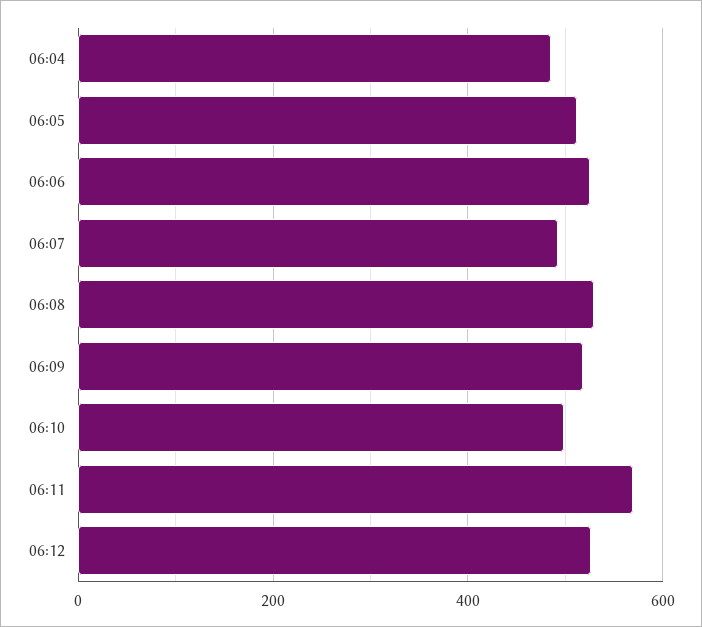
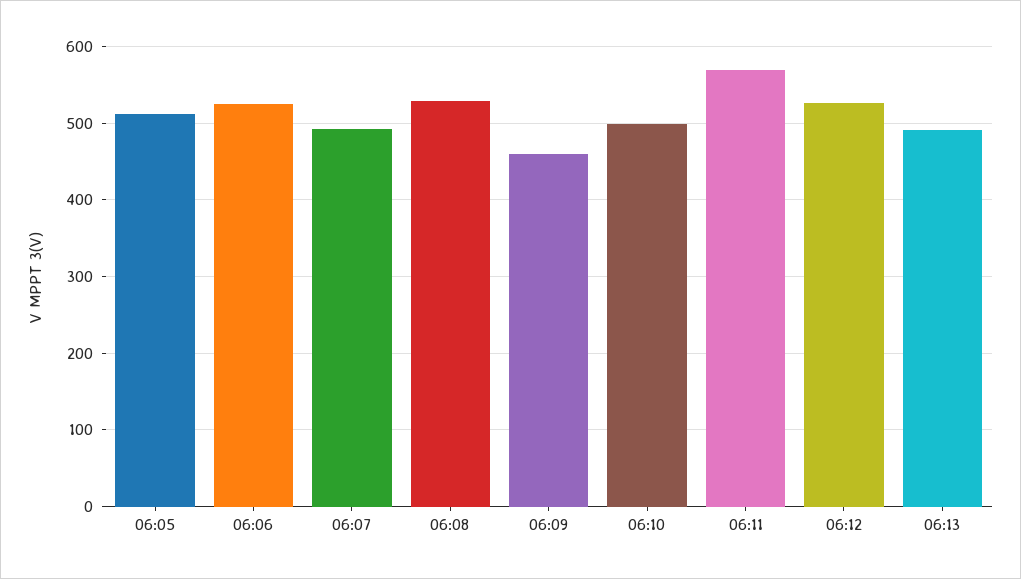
06:04: 480 -> none
06:09: 520 -> 460
06:13: none -> 490

